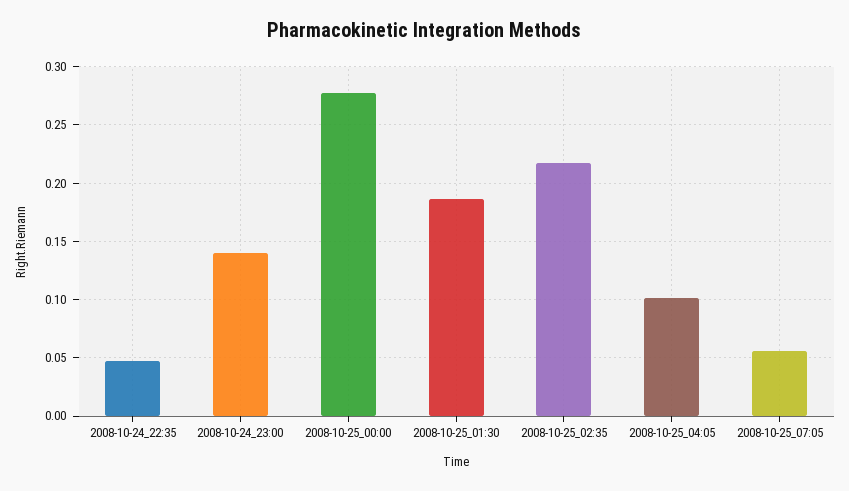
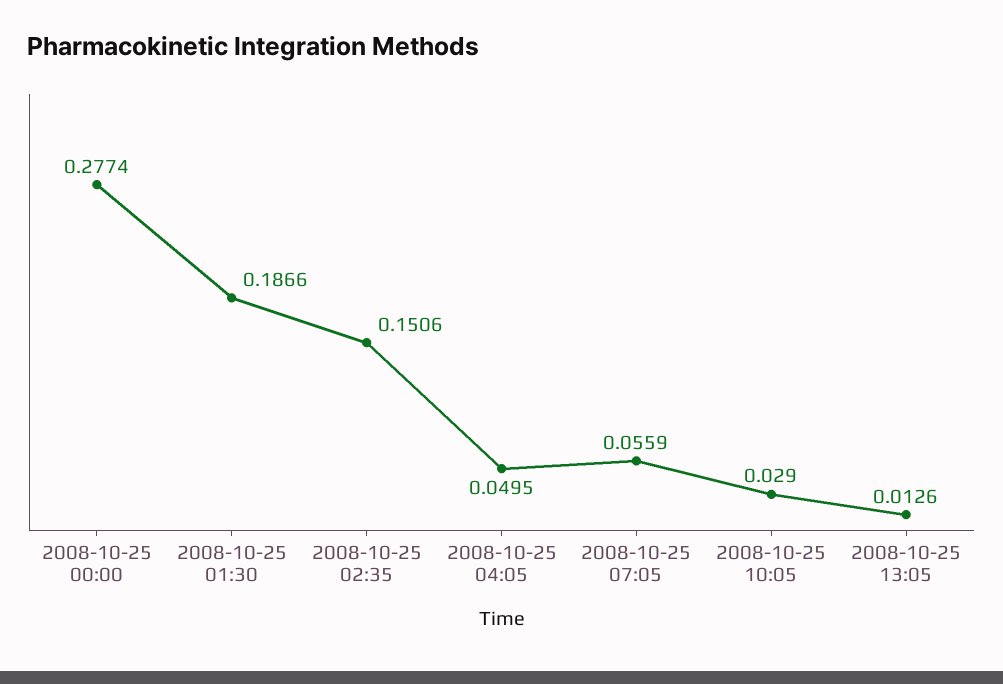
2008-10-24_22:35: 0.05 -> none
2008-10-24_23:00: 0.14 -> none
2008-10-25_02:35: 0.22 -> 0.1506
2008-10-25_04:05: 0.1 -> 0.0495
2008-10-25 10:05: none -> 0.029
2008-10-25 13:05: none -> 0.0126

